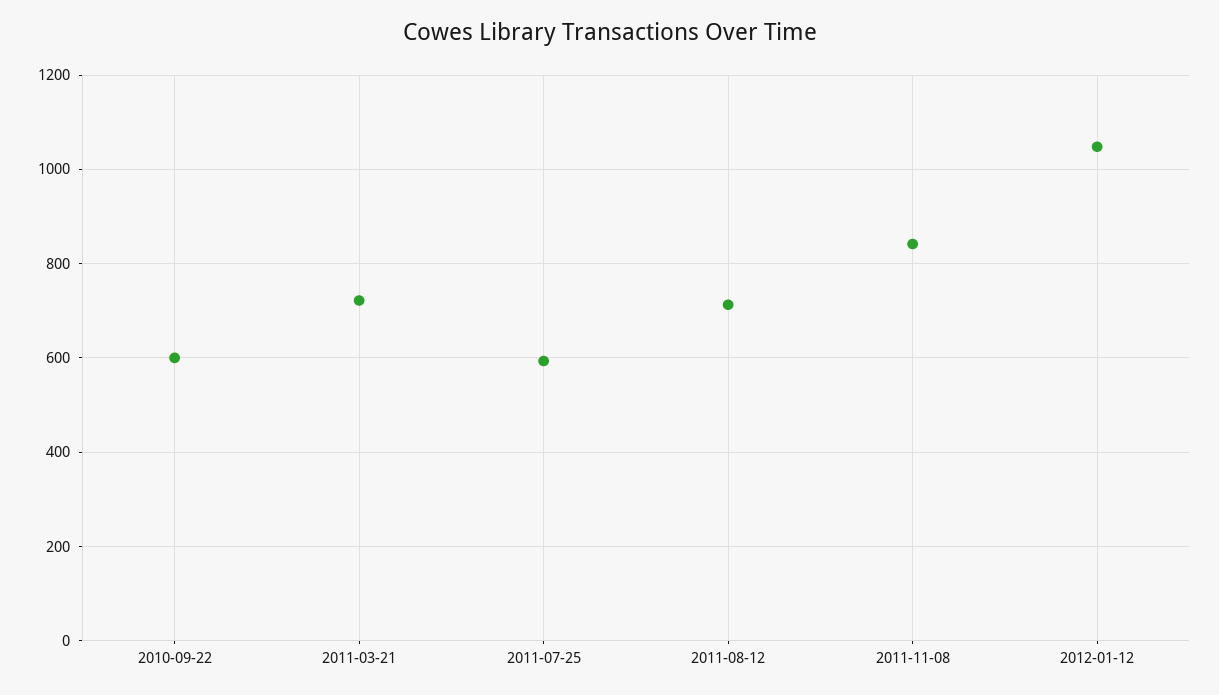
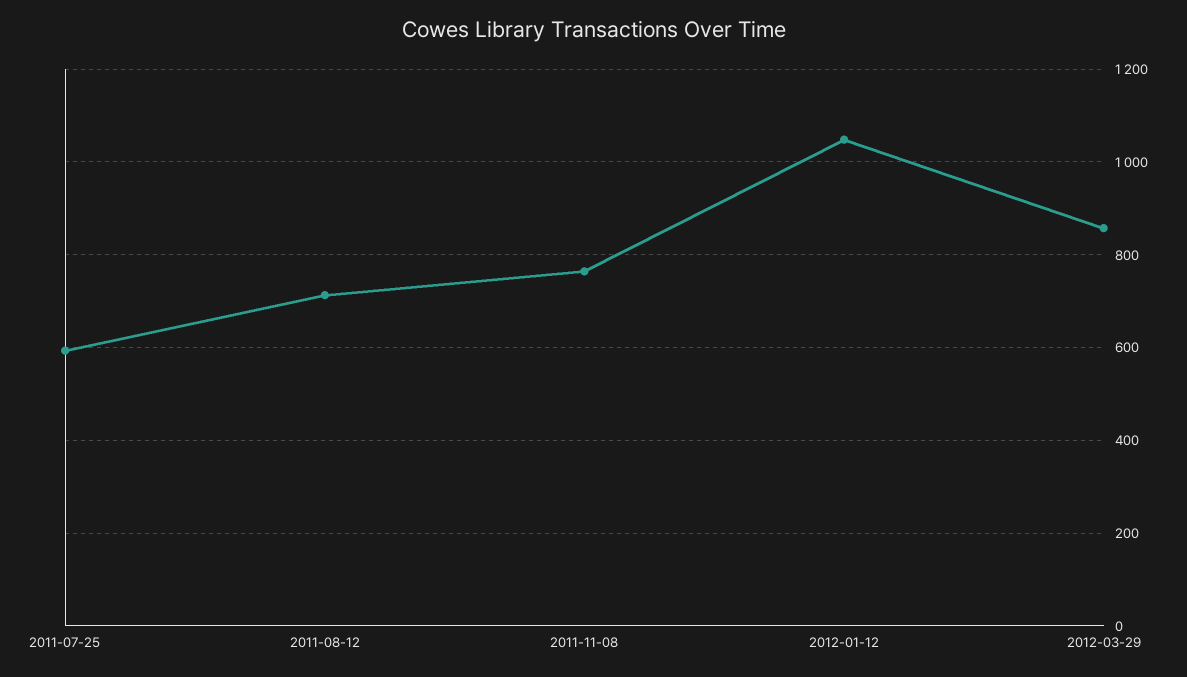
2010-09-22: 600 -> none
2011-03-21: 720 -> none
2011-11-08: 840 -> 760
2012-03-29: none -> 860

